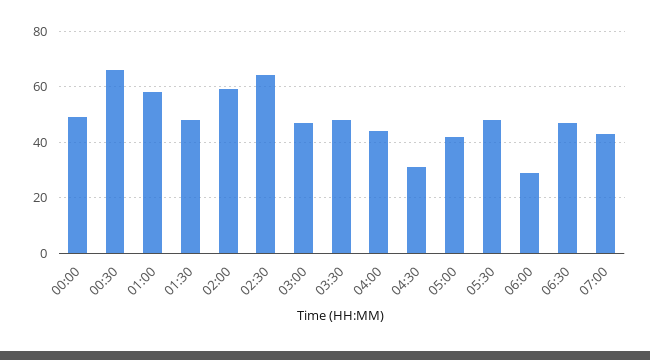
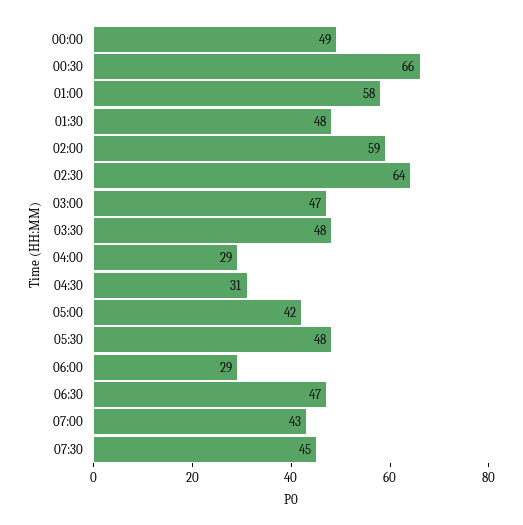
04:00: 45 -> 29
07:30: none -> 45

